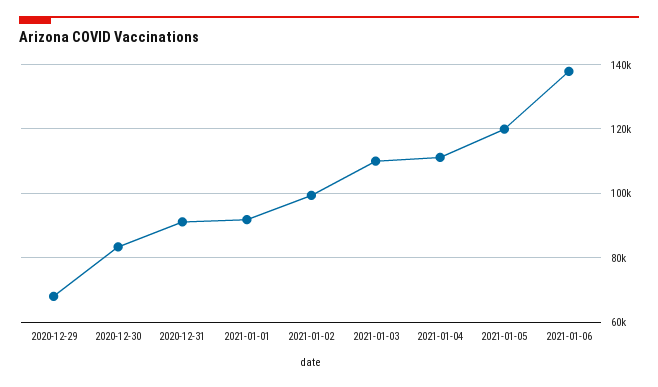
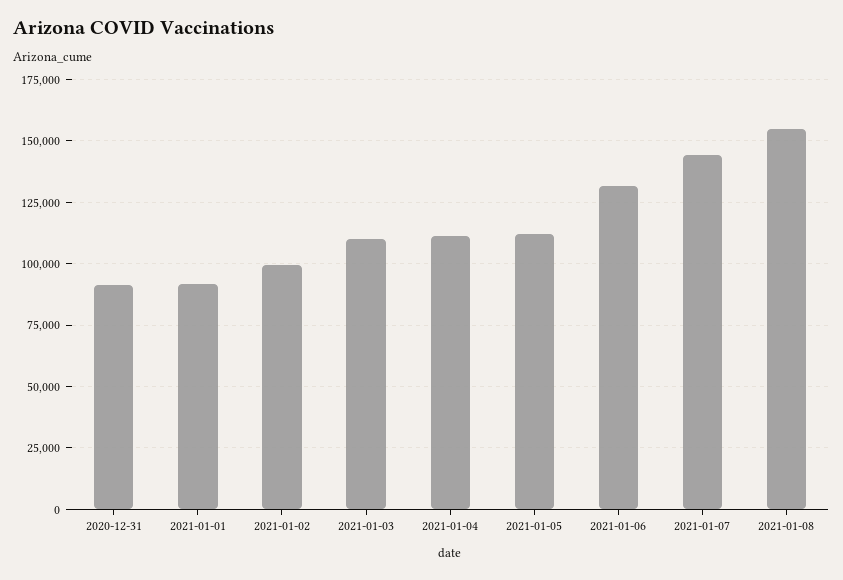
2020-12-29: 68000 -> none
2020-12-30: 84000 -> none
2021-01-05: 120000 -> 112500
2021-01-06: 138000 -> 132500
2021-01-07: none -> 145000
2021-01-08: none -> 155000

